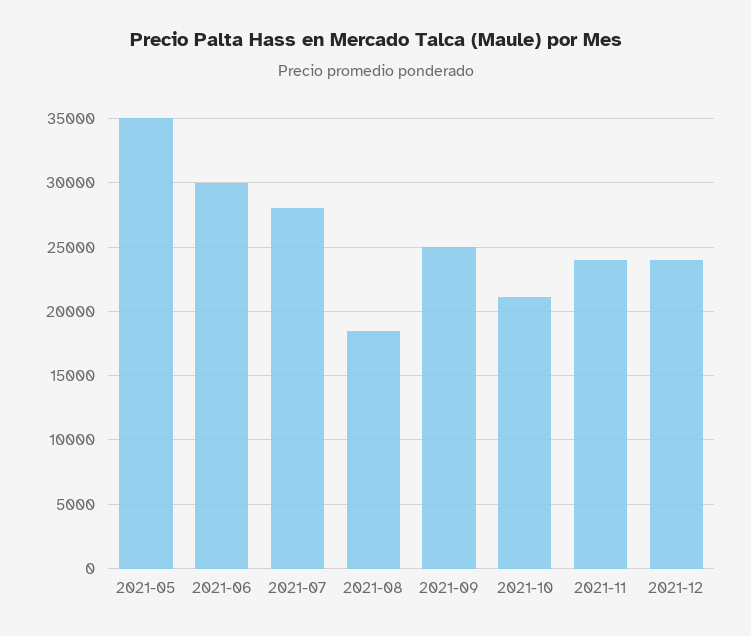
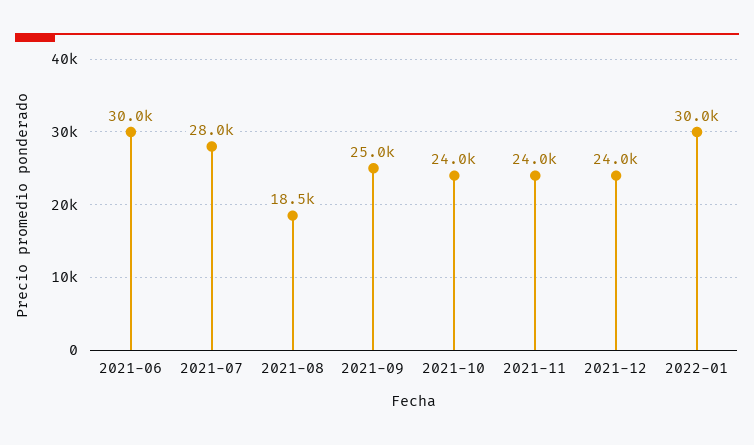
2021-05: 35000 -> none
2021-10: 21000 -> 24000
2022-01: none -> 30000

